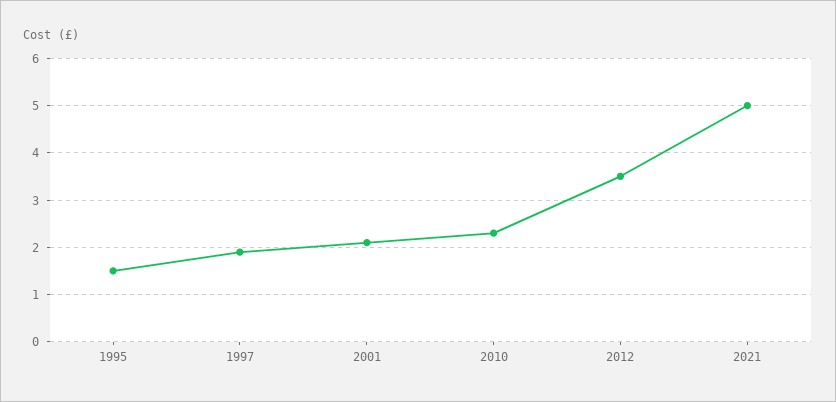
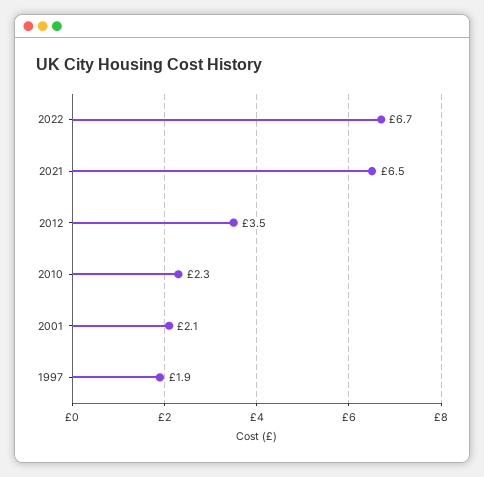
1995: 1.5 -> none
2021: 5 -> 6.5
2022: none -> 6.7

